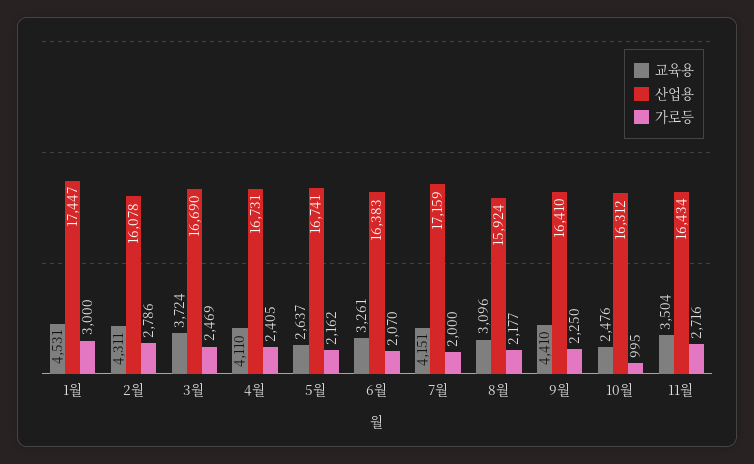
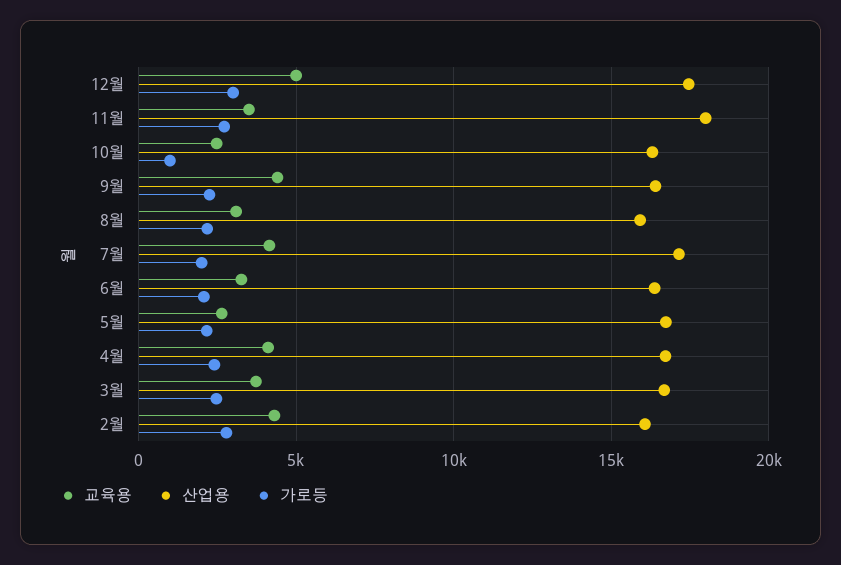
교육용, 1월: 4531 -> none
산업용, 1월: 17447 -> none
가로등, 1월: 3000 -> none
산업용, 11월: 16434 -> 18000
교육용, 12월: none -> 5000
산업용, 12월: none -> 17500
가로등, 12월: none -> 3000

